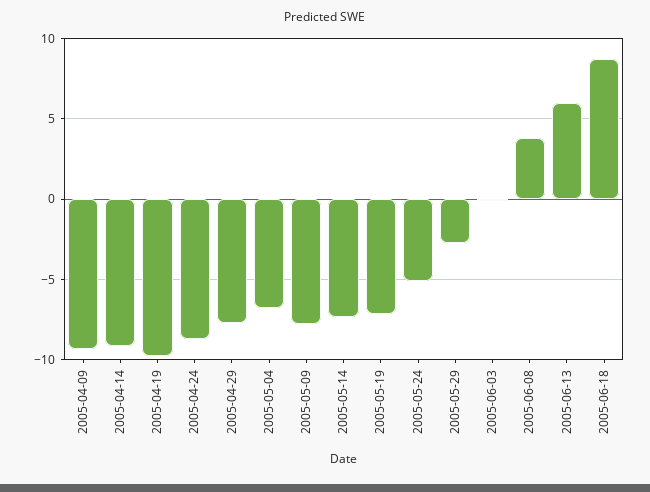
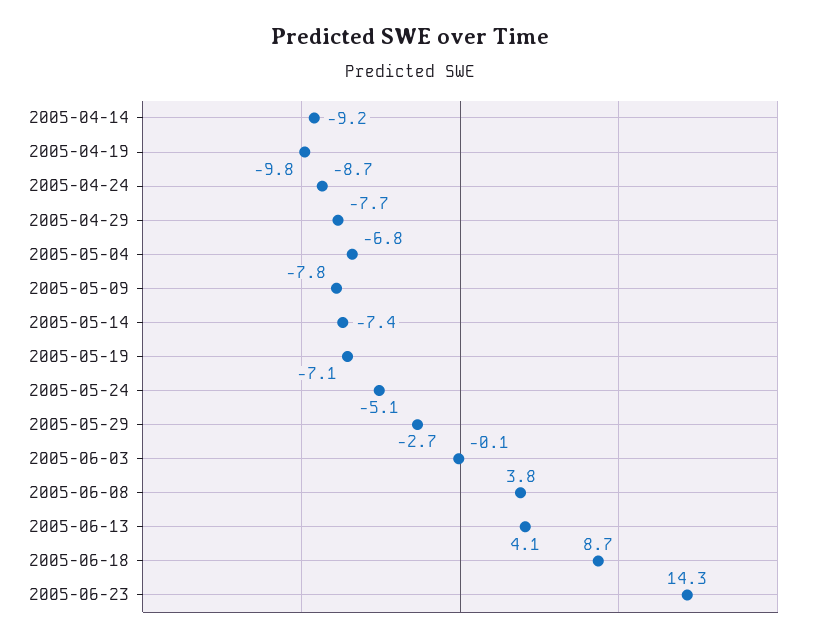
2005-04-09: -9.5 -> none
2005-06-13: 6 -> 4.1
2005-06-23: none -> 14.3

